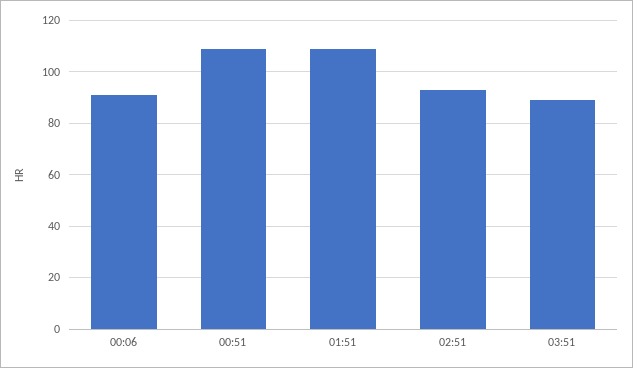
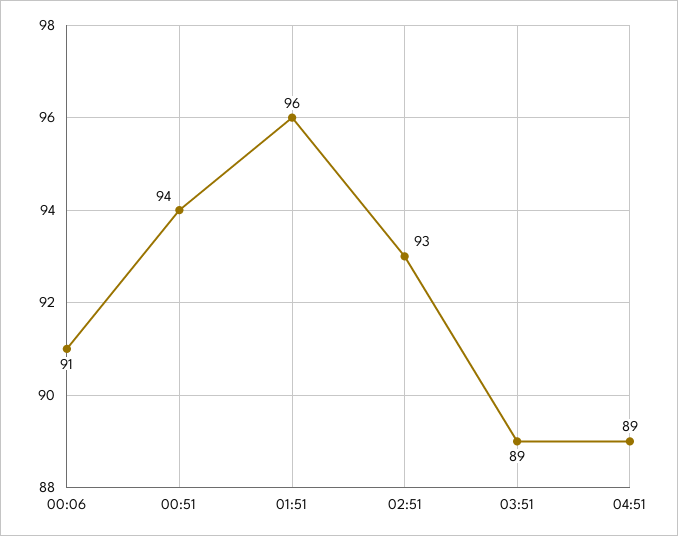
00:51: 110 -> 94
01:51: 110 -> 96
04:51: none -> 89

